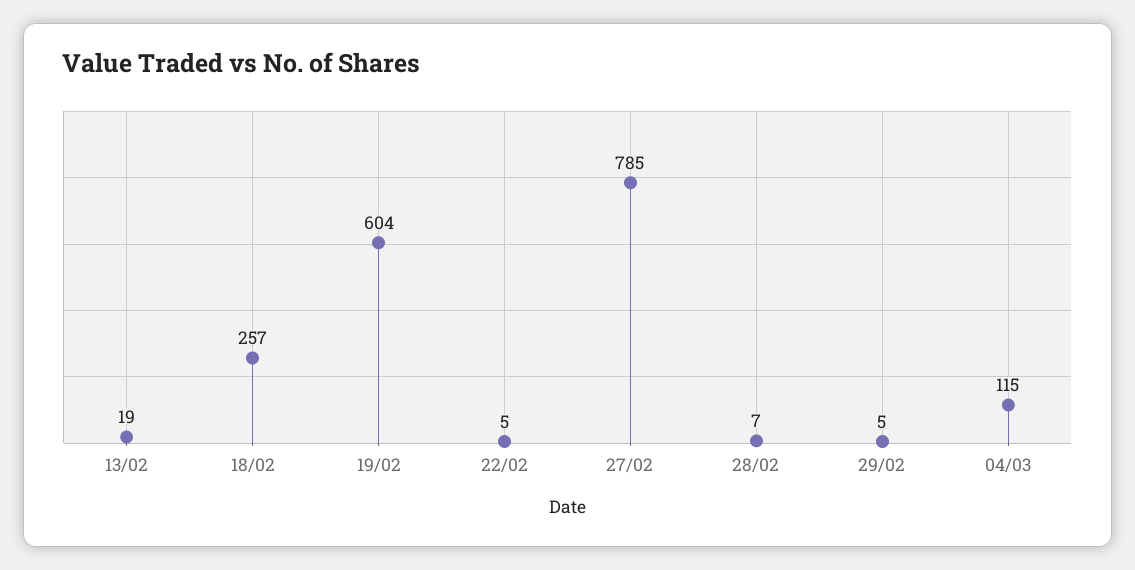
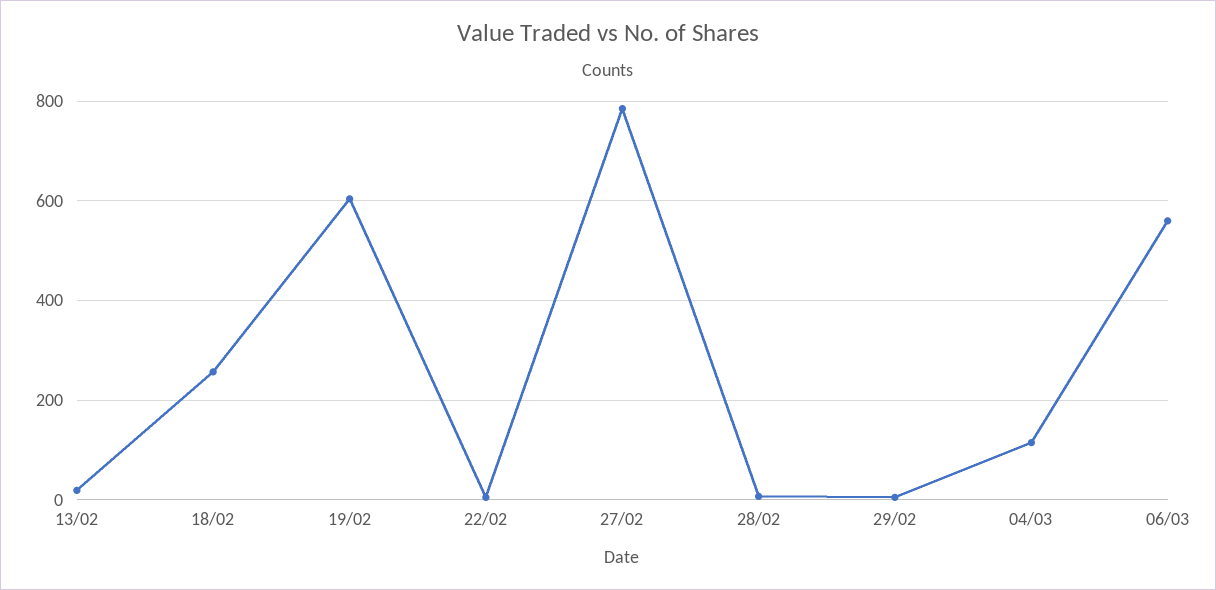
06/03: none -> 560

